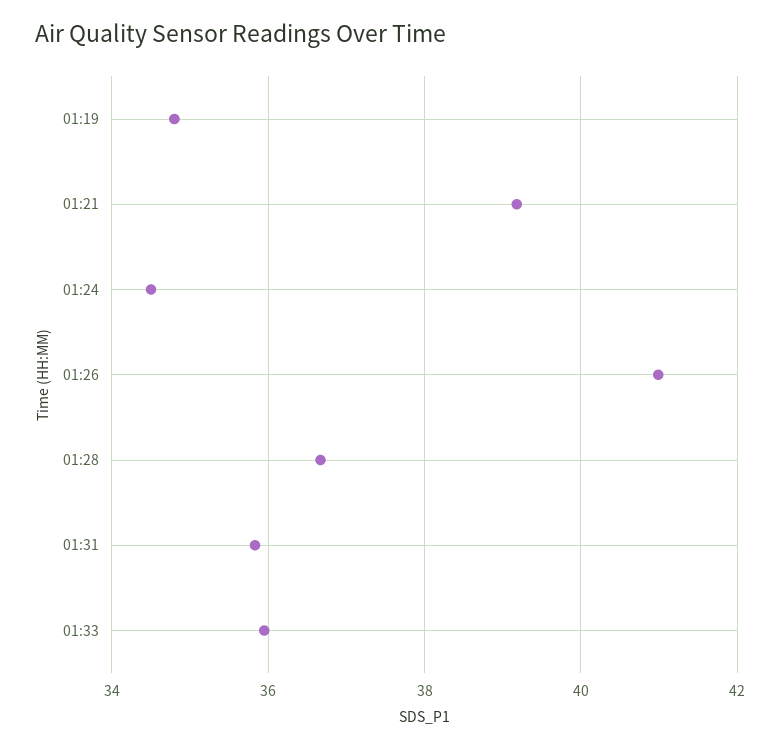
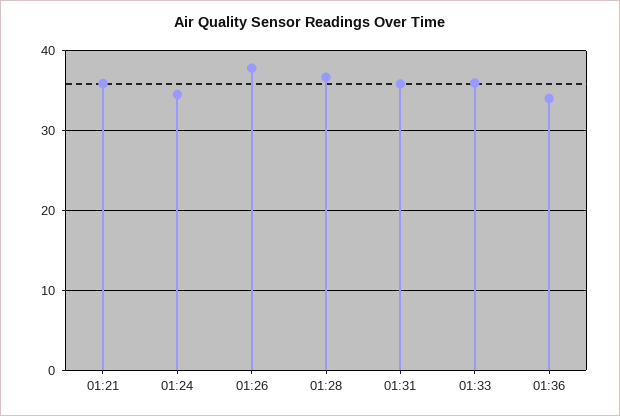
01:19: 34.8 -> none
01:21: 39.2 -> 36
01:26: 41 -> 38
01:36: none -> 34

